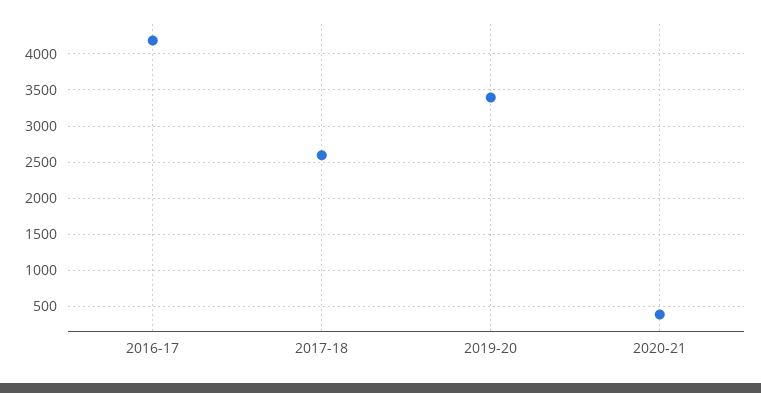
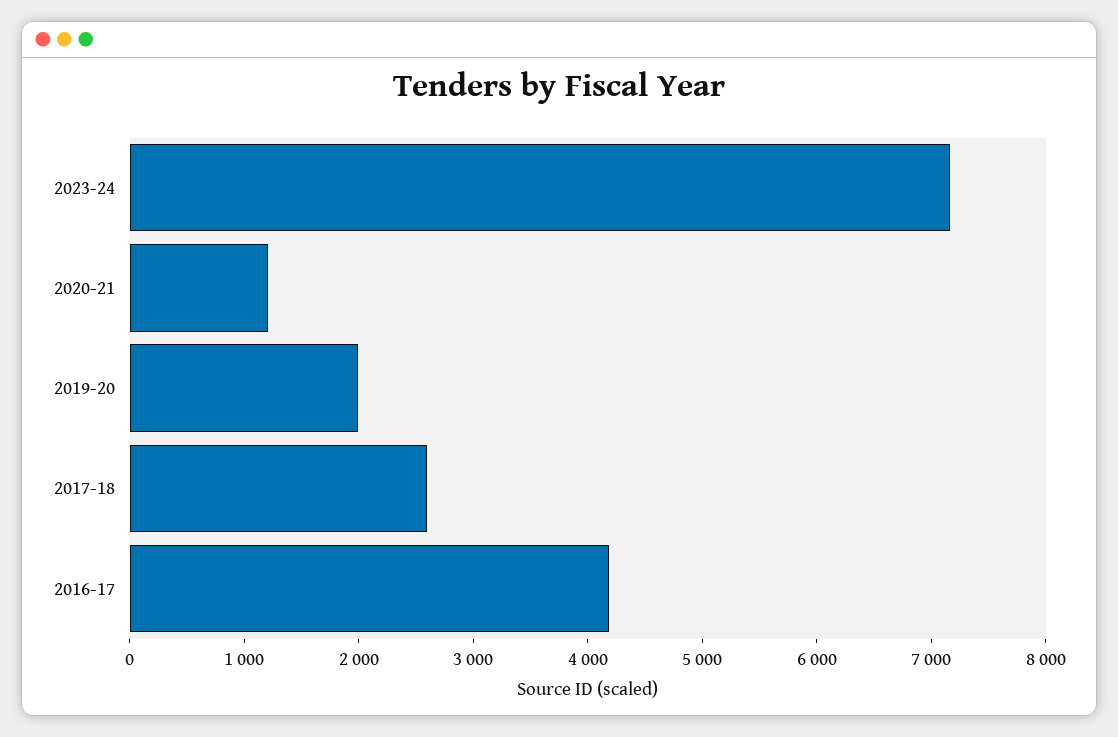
2019-20: 3400 -> 2000
2020-21: 400 -> 1200
2023-24: none -> 7200

